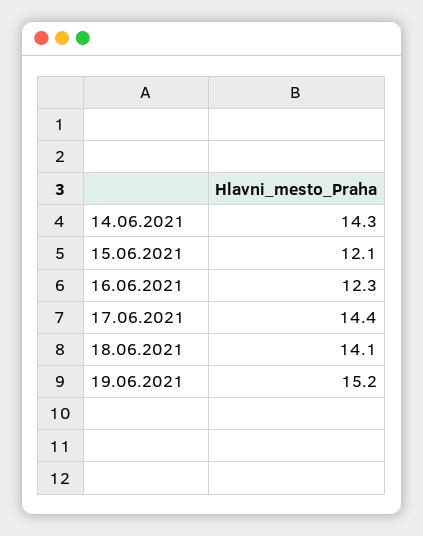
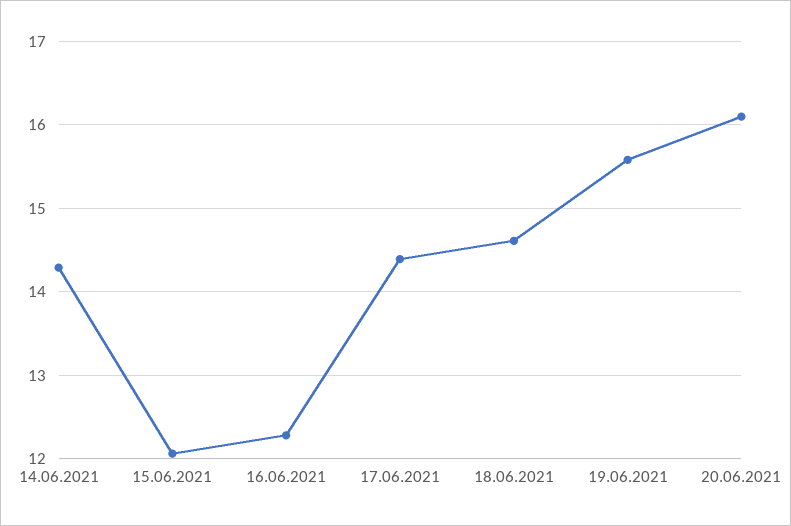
18.06.2021: 14.1 -> 14.6
19.06.2021: 15.2 -> 15.6
20.06.2021: none -> 16.1

